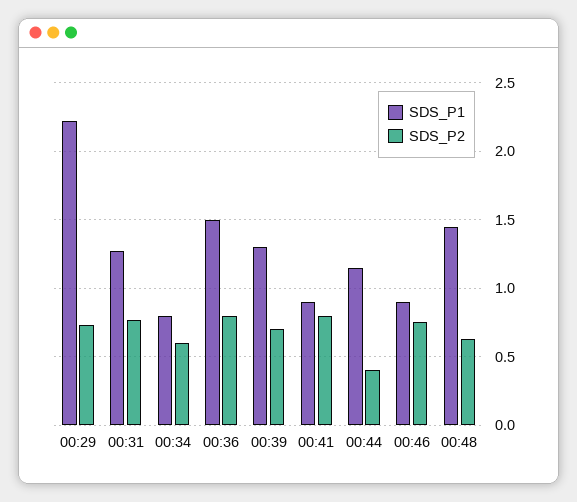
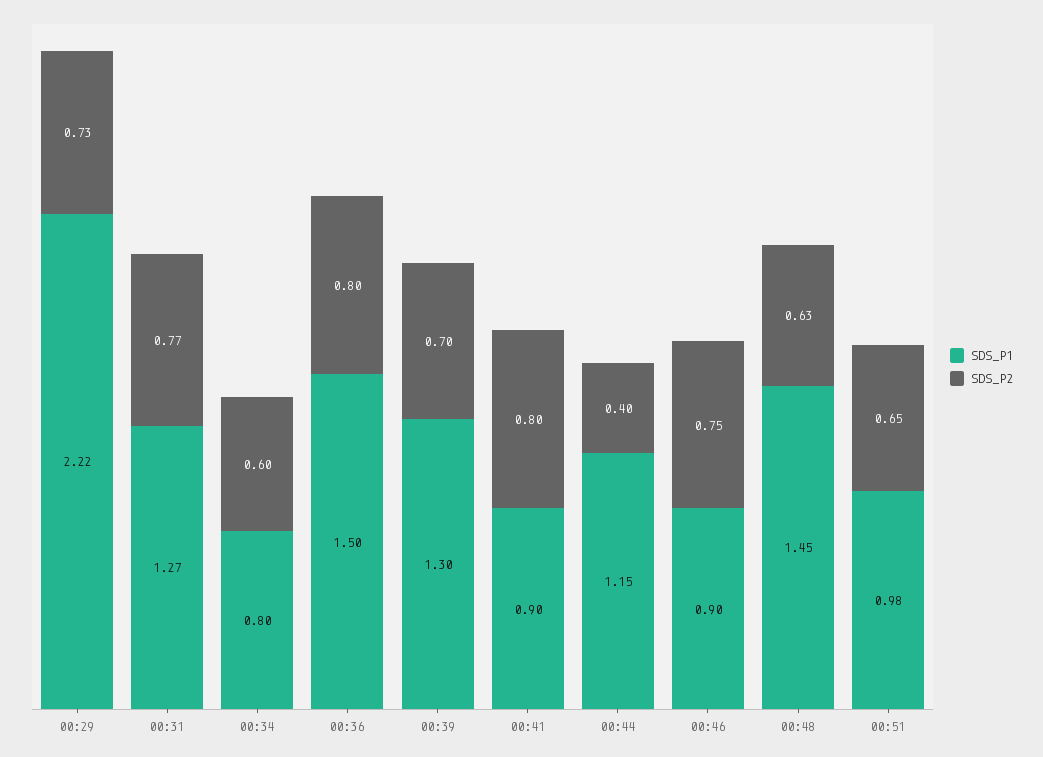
SDS_P1, 00:51: none -> 0.98
SDS_P2, 00:51: none -> 0.65

